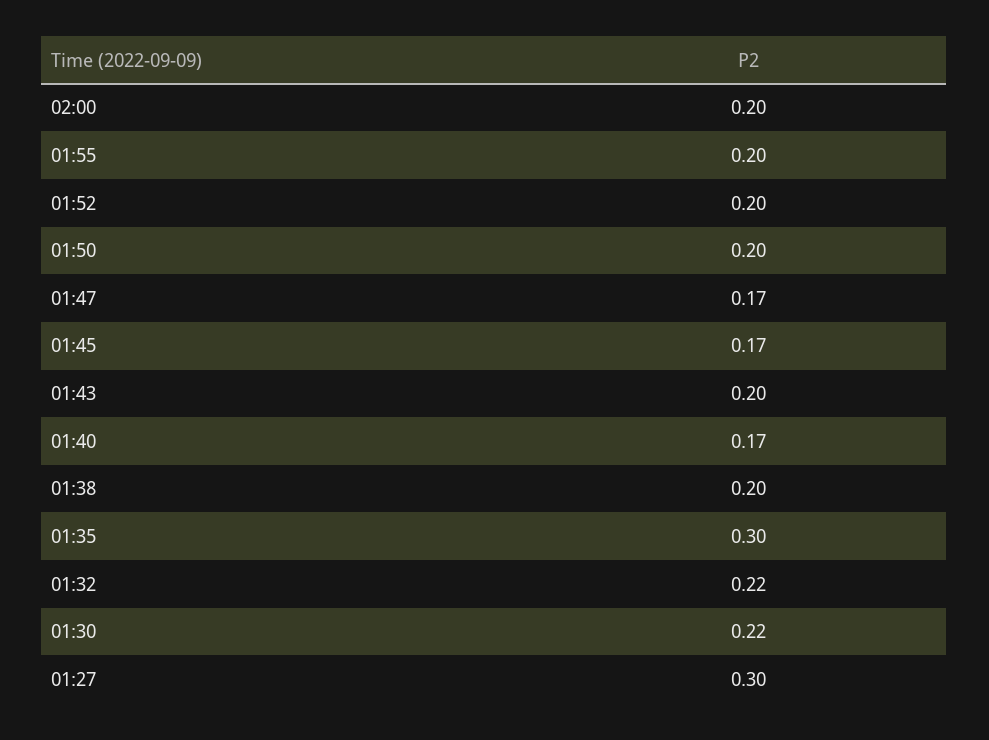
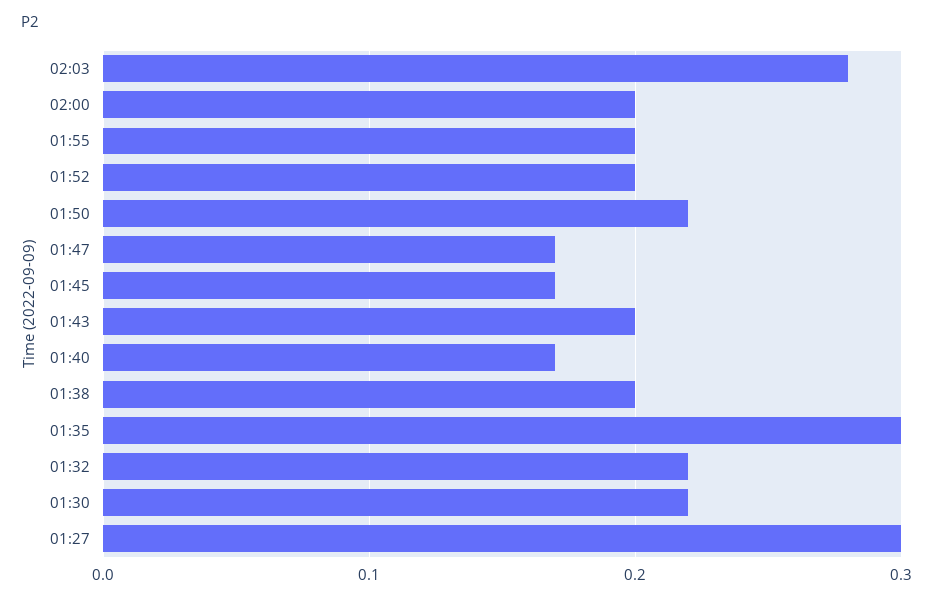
01:50: 0.2 -> 0.22
02:03: none -> 0.28

